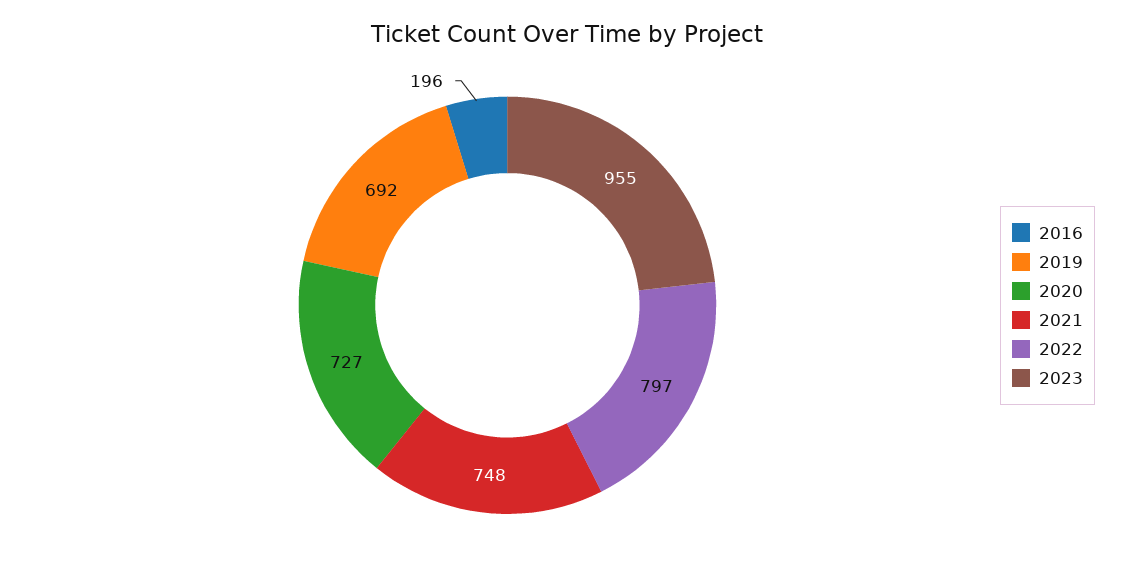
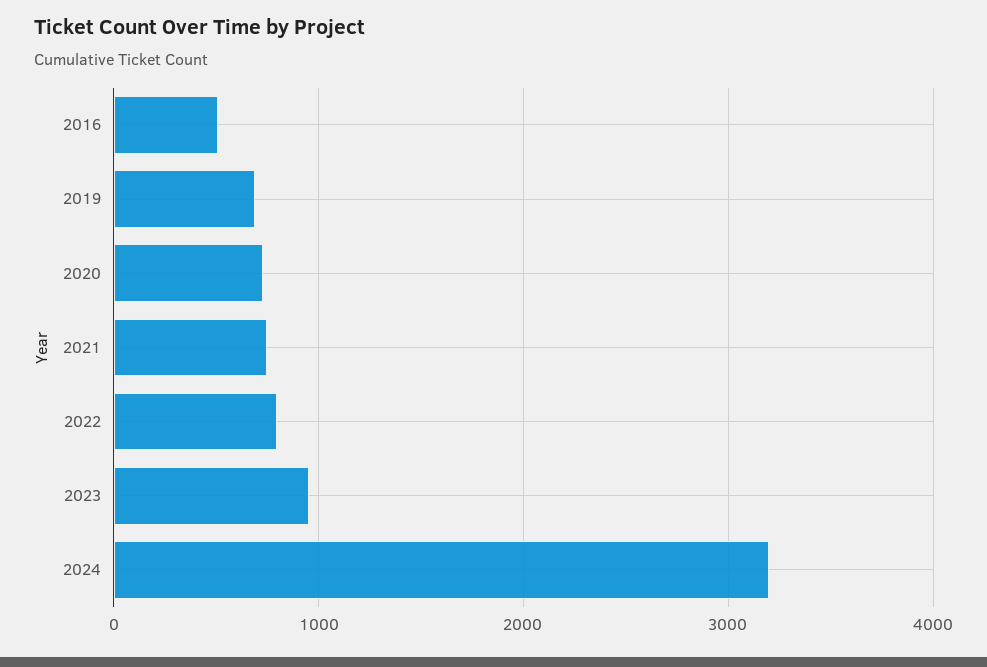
2016: 196 -> 500
2024: none -> 3200

